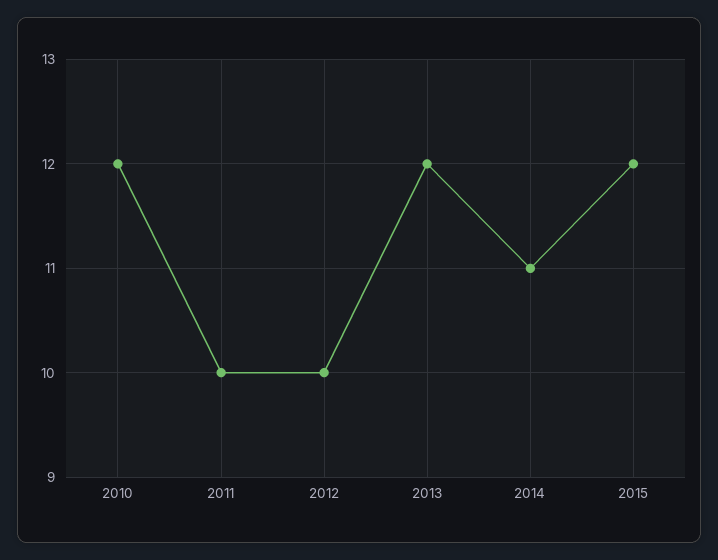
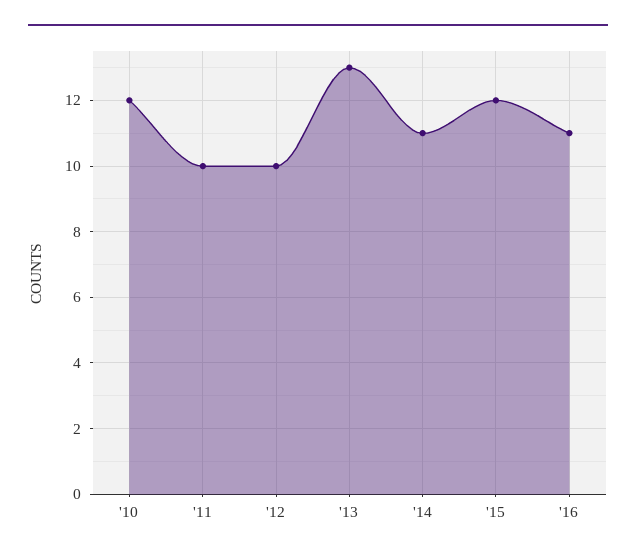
2013: 12 -> 13
'16: none -> 11

